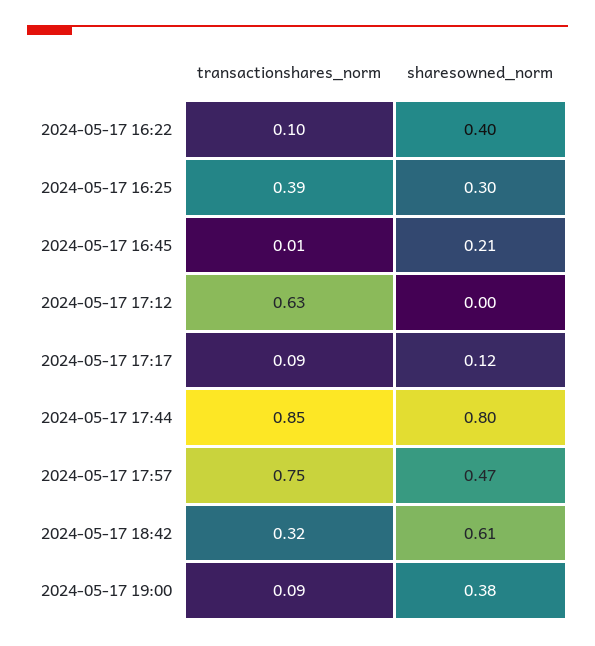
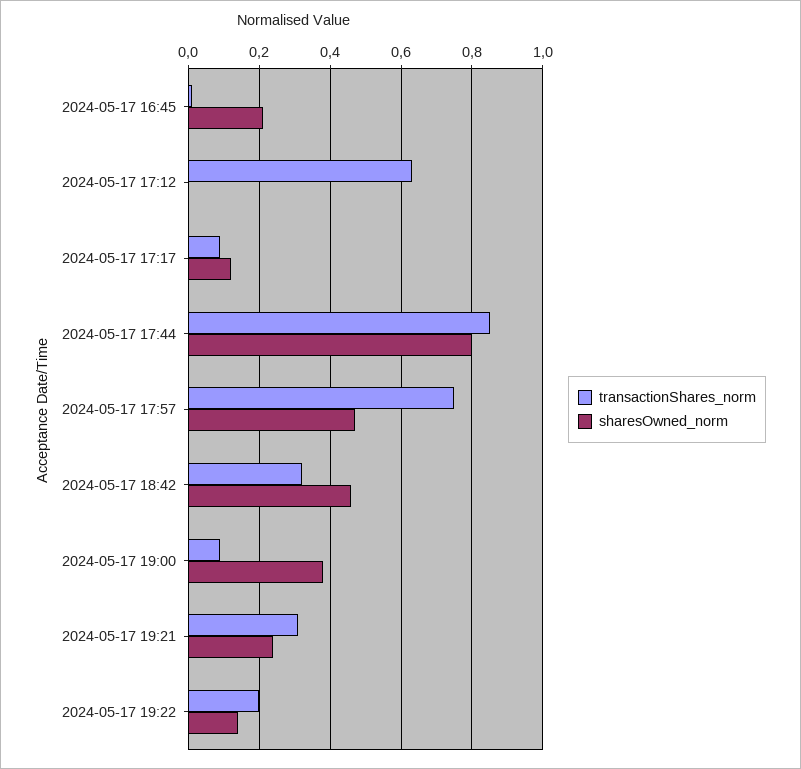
transactionshares_norm, 2024-05-17 16:22: 0.1 -> none
sharesowned_norm, 2024-05-17 16:22: 0.4 -> none
transactionshares_norm, 2024-05-17 16:25: 0.39 -> none
sharesowned_norm, 2024-05-17 16:25: 0.3 -> none
sharesowned_norm, 2024-05-17 18:42: 0.61 -> 0.45
transactionshares_norm, 2024-05-17 19:21: none -> 0.3
sharesowned_norm, 2024-05-17 19:21: none -> 0.25
transactionshares_norm, 2024-05-17 19:22: none -> 0.2
sharesowned_norm, 2024-05-17 19:22: none -> 0.15

